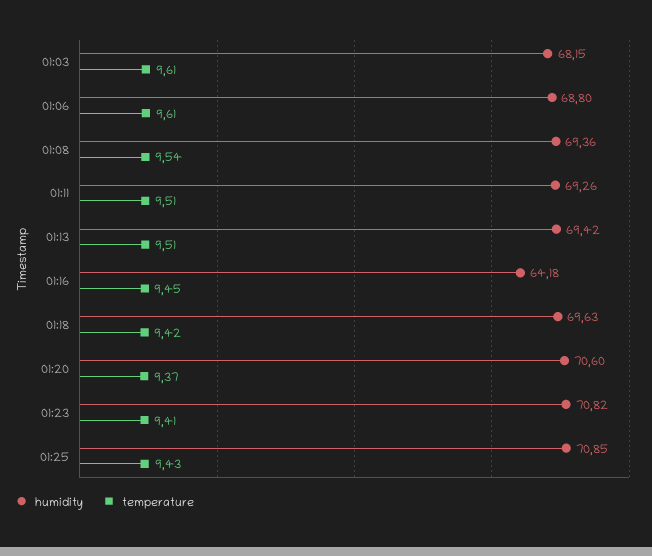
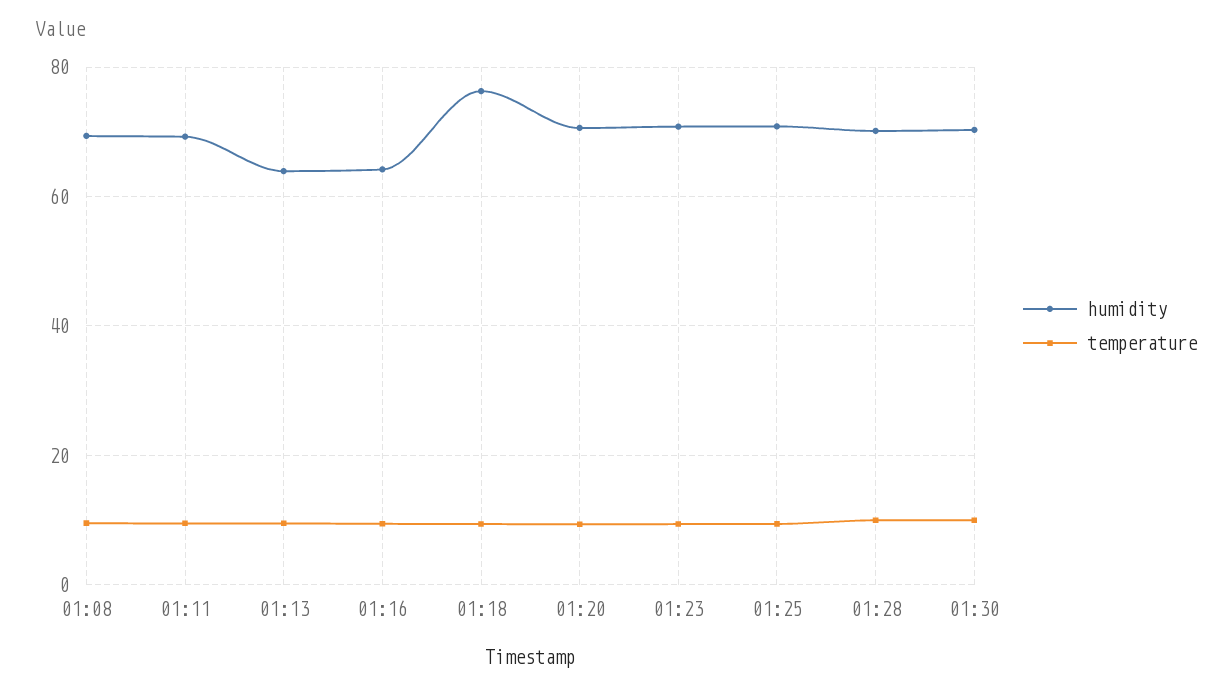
humidity, 01:03: 68.15 -> none
temperature, 01:03: 9.61 -> none
humidity, 01:06: 68.8 -> none
temperature, 01:06: 9.61 -> none
humidity, 01:13: 69.42 -> 64
humidity, 01:18: 69.63 -> 76
humidity, 01:28: none -> 70
temperature, 01:28: none -> 10
humidity, 01:30: none -> 70
temperature, 01:30: none -> 10

